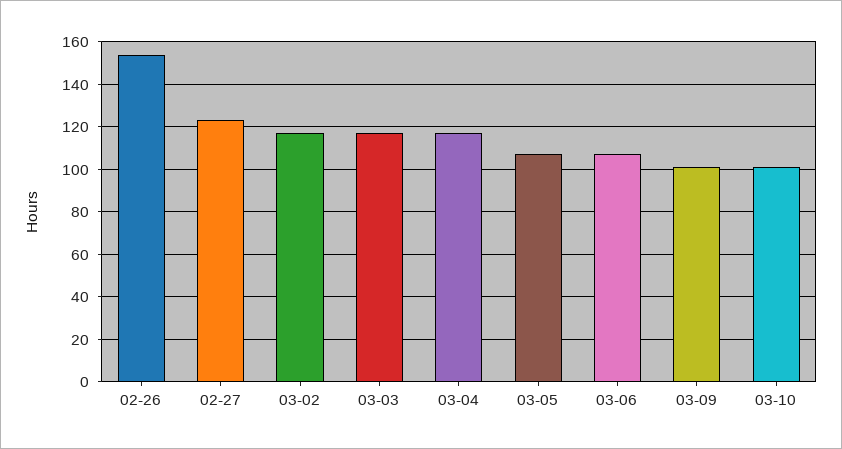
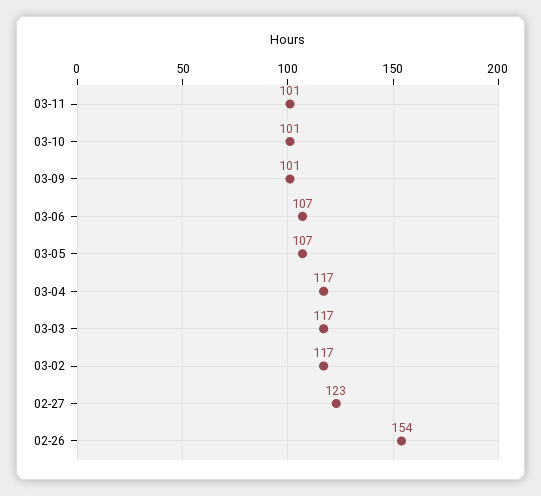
03-11: none -> 101

